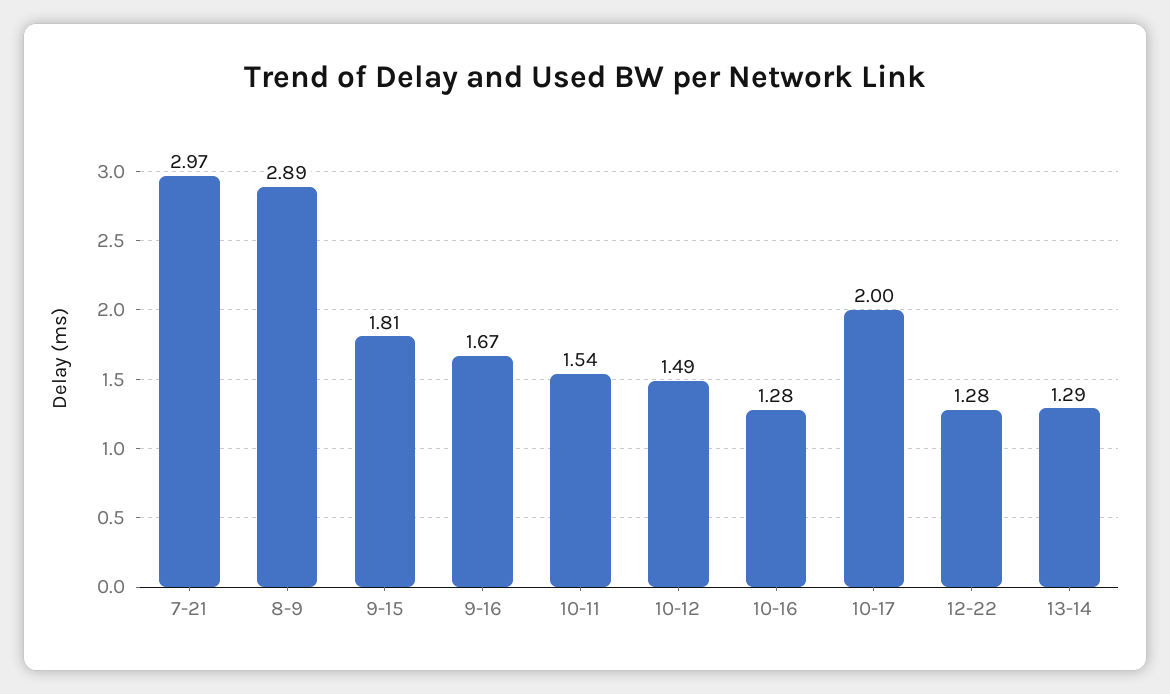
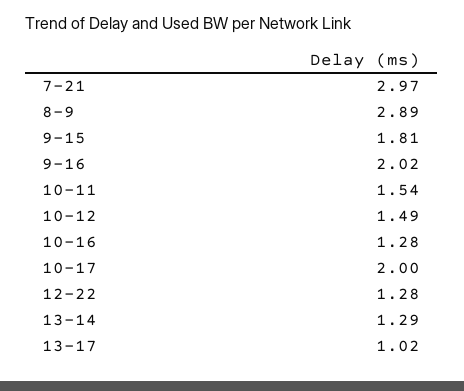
9-16: 1.67 -> 2.02
13-17: none -> 1.02

